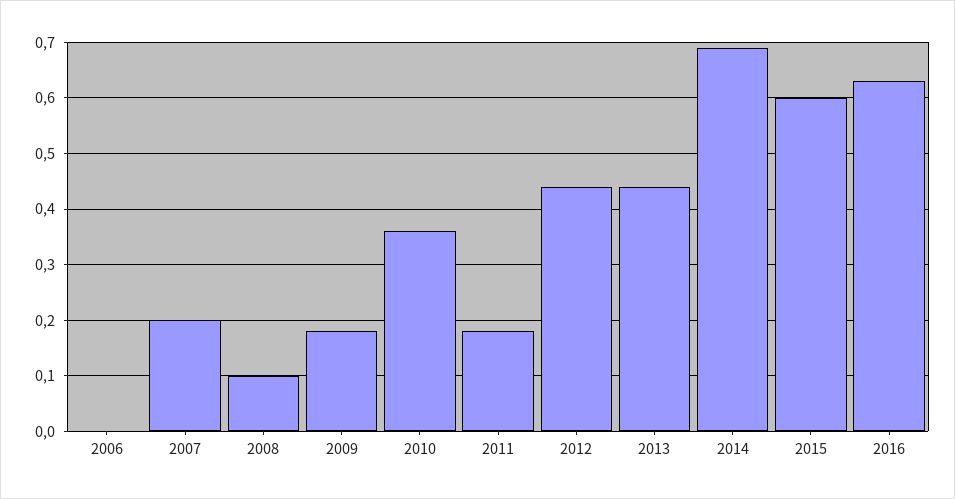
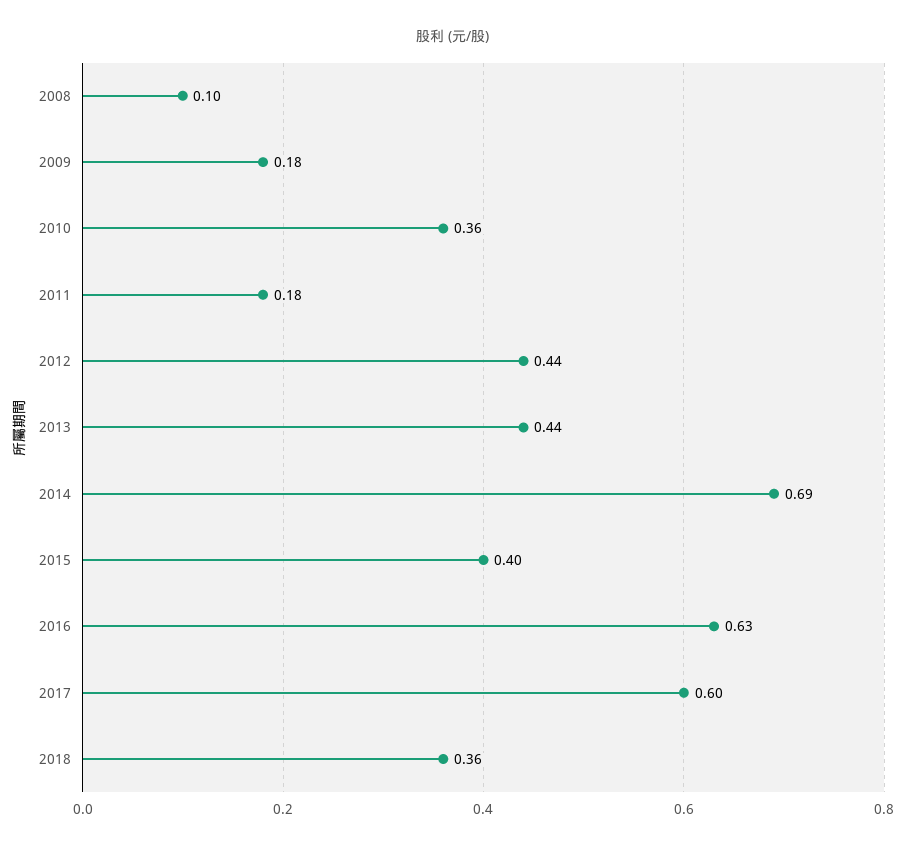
2006: 0 -> none
2007: 0.2 -> none
2015: 0.6 -> 0.4
2017: none -> 0.6
2018: none -> 0.36

